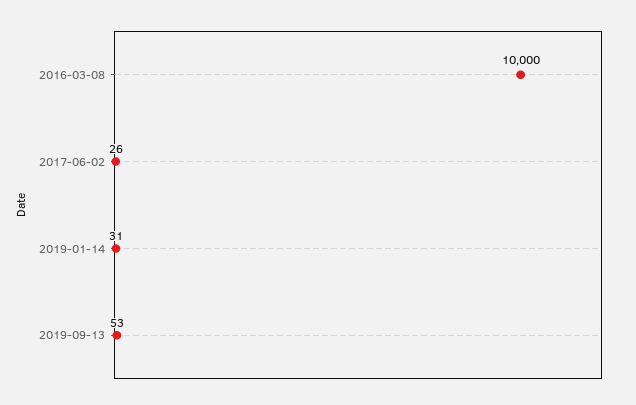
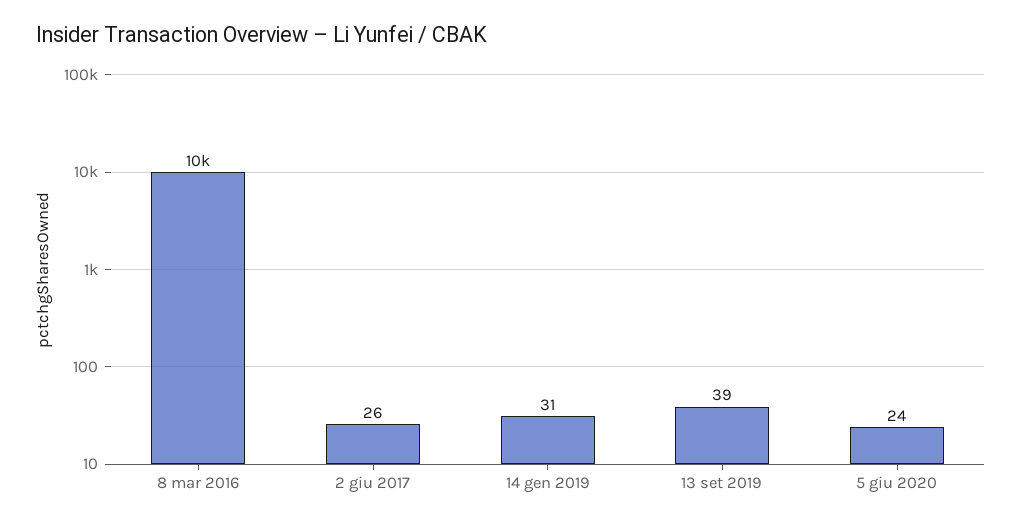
2019-09-13: 53 -> 39
5 giu 2020: none -> 24

